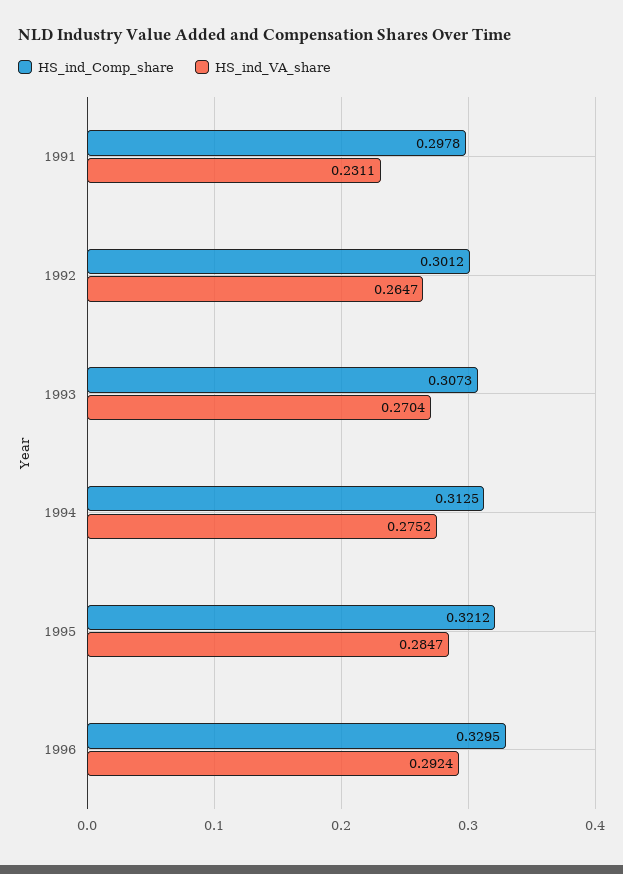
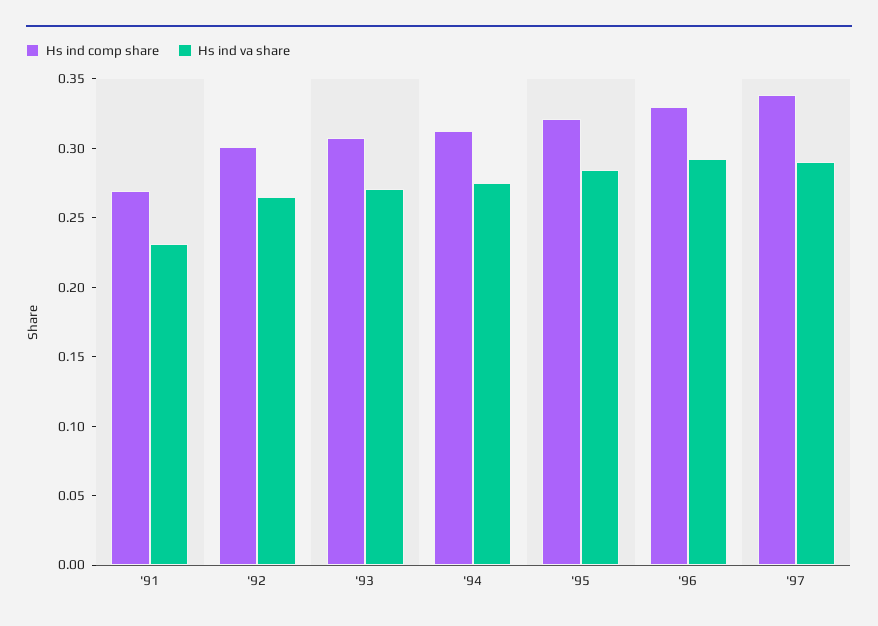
HS_ind_Comp_share, 1991: 0.2978 -> 0.27
HS_ind_Comp_share, '97: none -> 0.34
HS_ind_VA_share, '97: none -> 0.29

